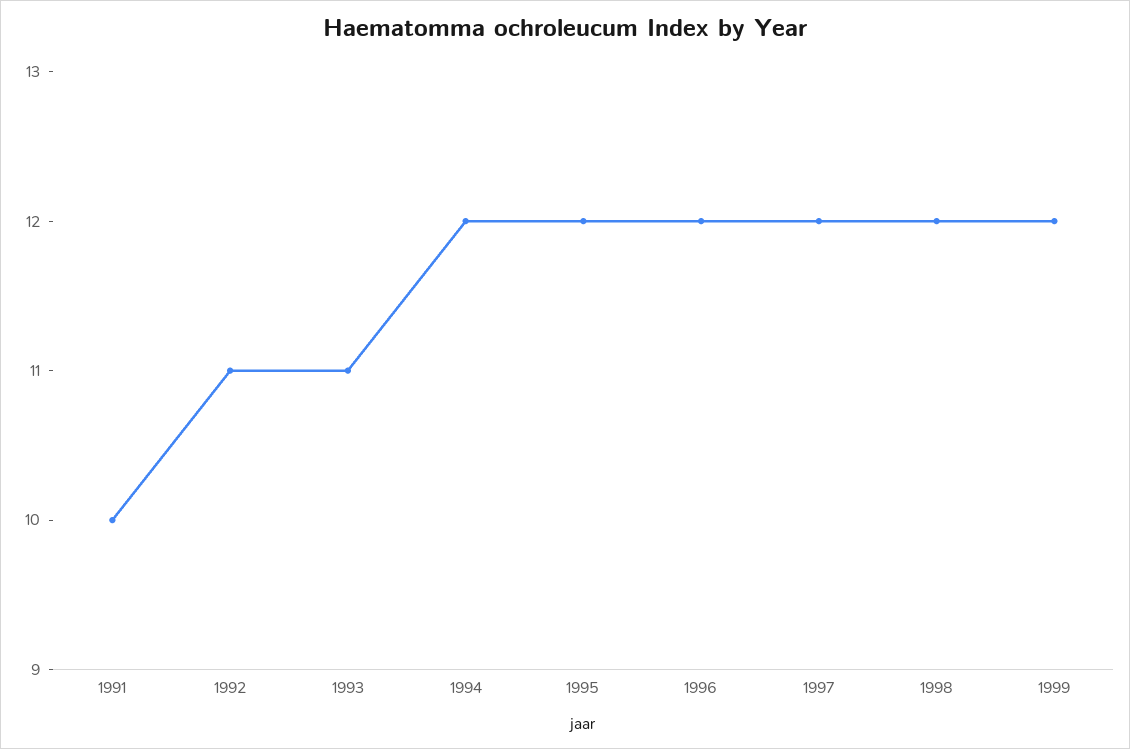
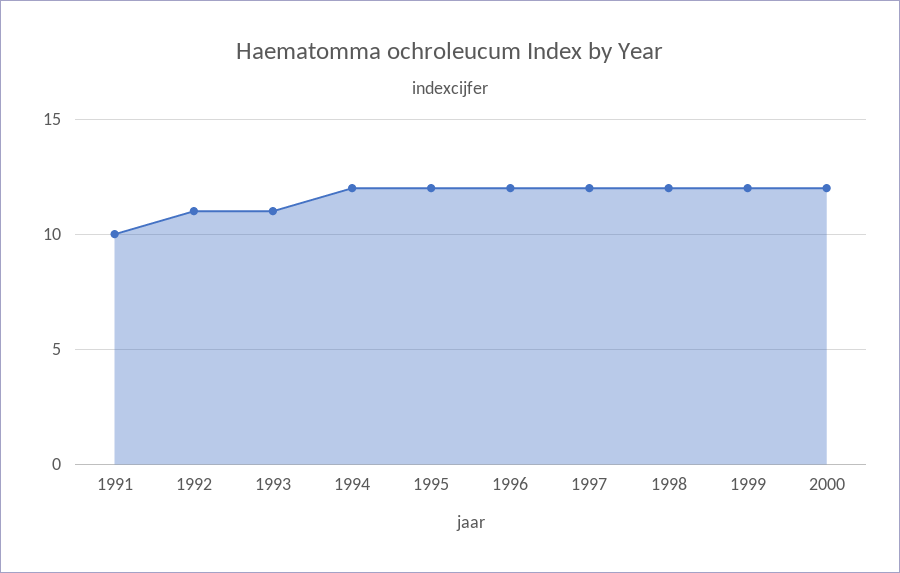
2000: none -> 12

